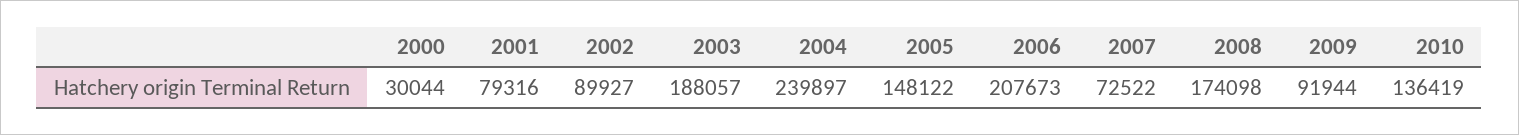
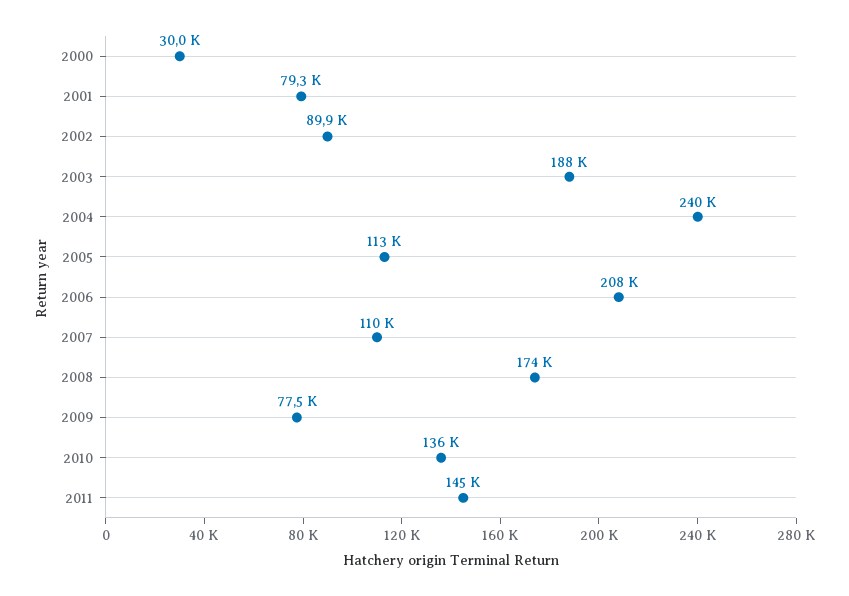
2005: 148122 -> 113000
2007: 72522 -> 110000
2009: 91944 -> 77500
2011: none -> 145000

